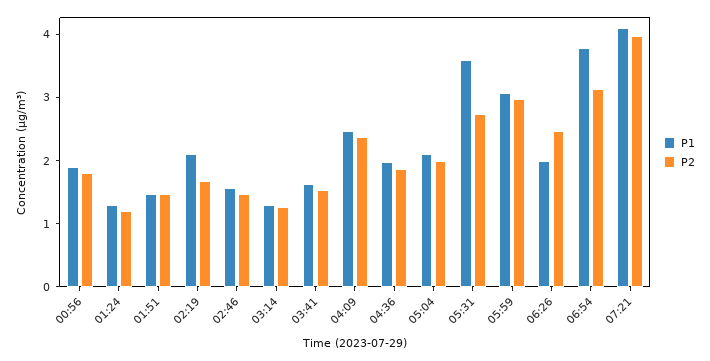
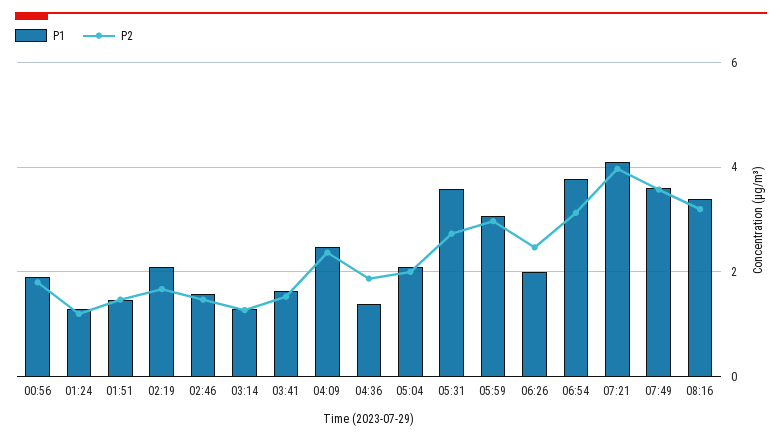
P1, 04:36: 2 -> 1.4
P1, 07:49: none -> 3.6
P2, 07:49: none -> 3.6
P1, 08:16: none -> 3.4
P2, 08:16: none -> 3.2

